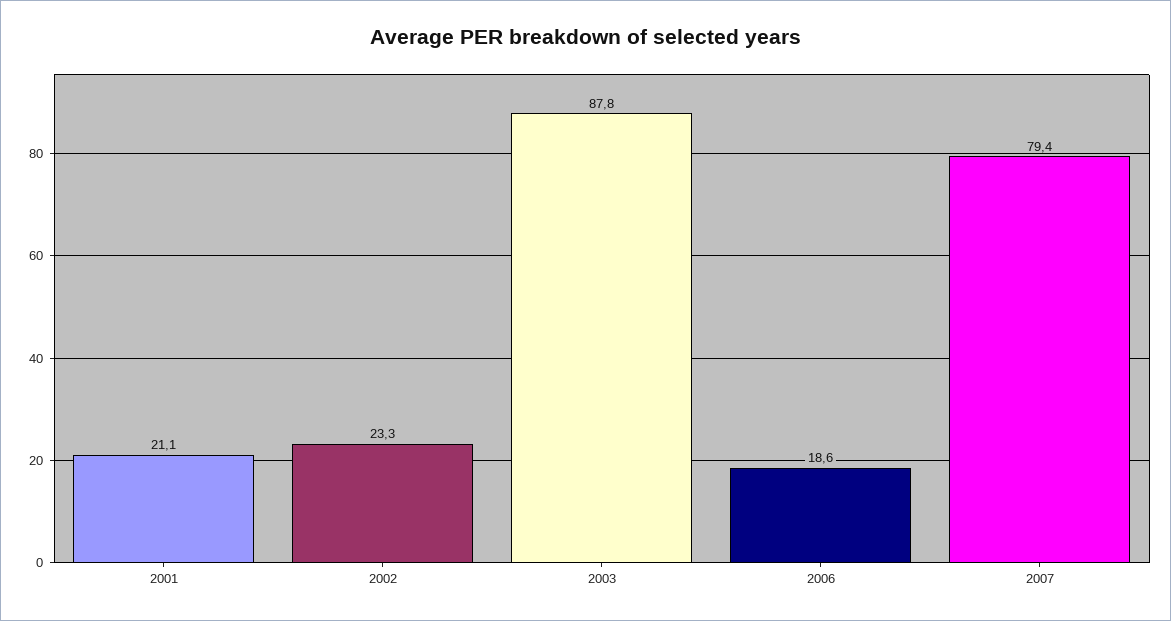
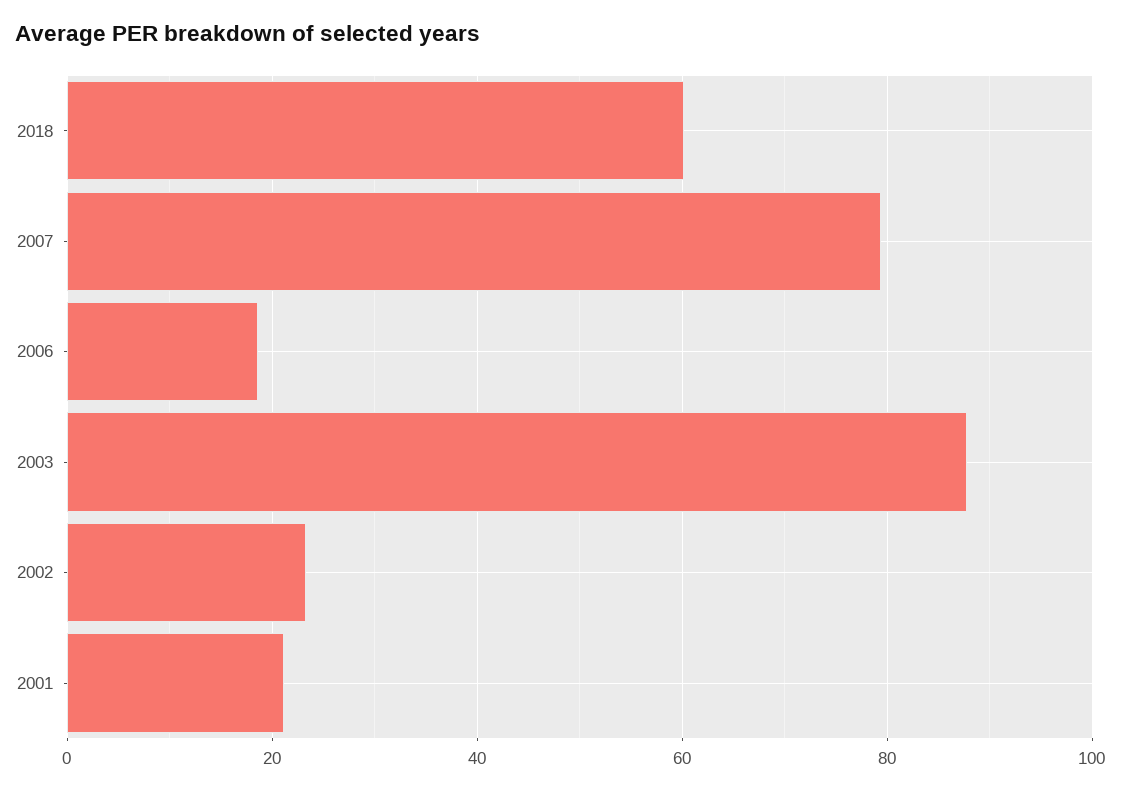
2018: none -> 60

